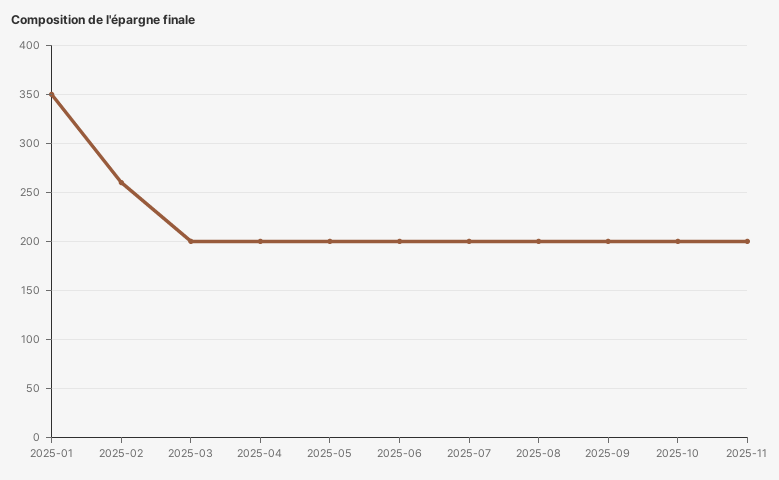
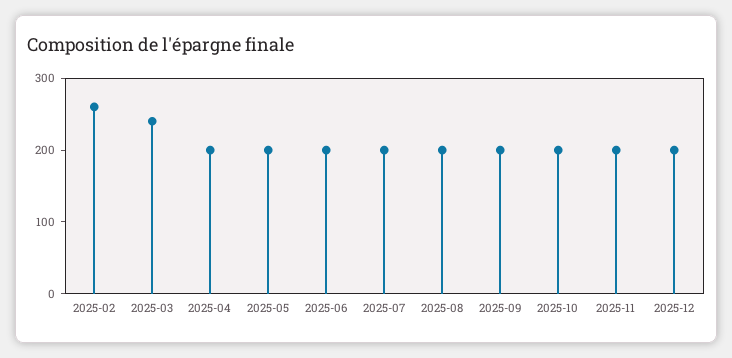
2025-01: 350 -> none
2025-03: 200 -> 240
2025-12: none -> 200

